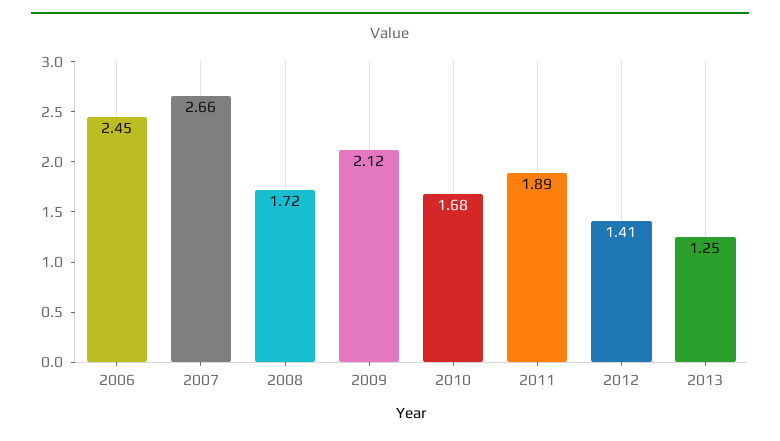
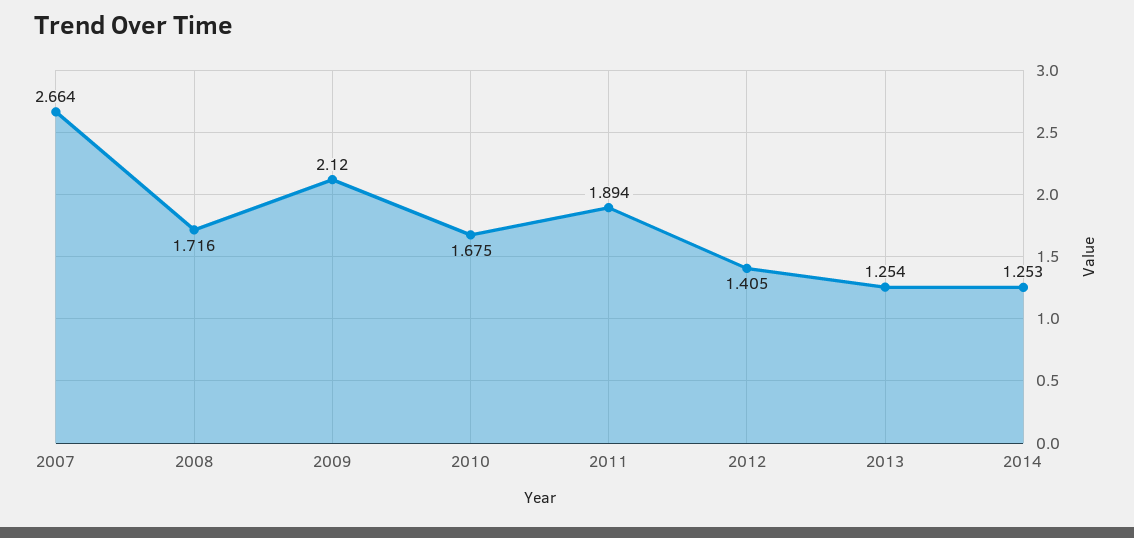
2006: 2.45 -> none
2014: none -> 1.253

